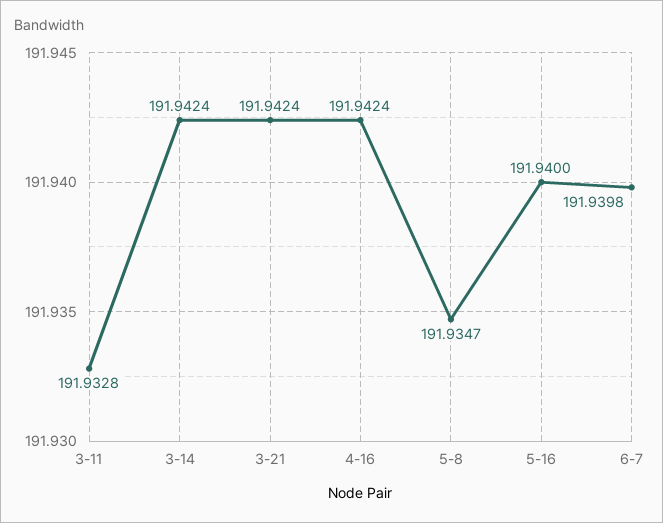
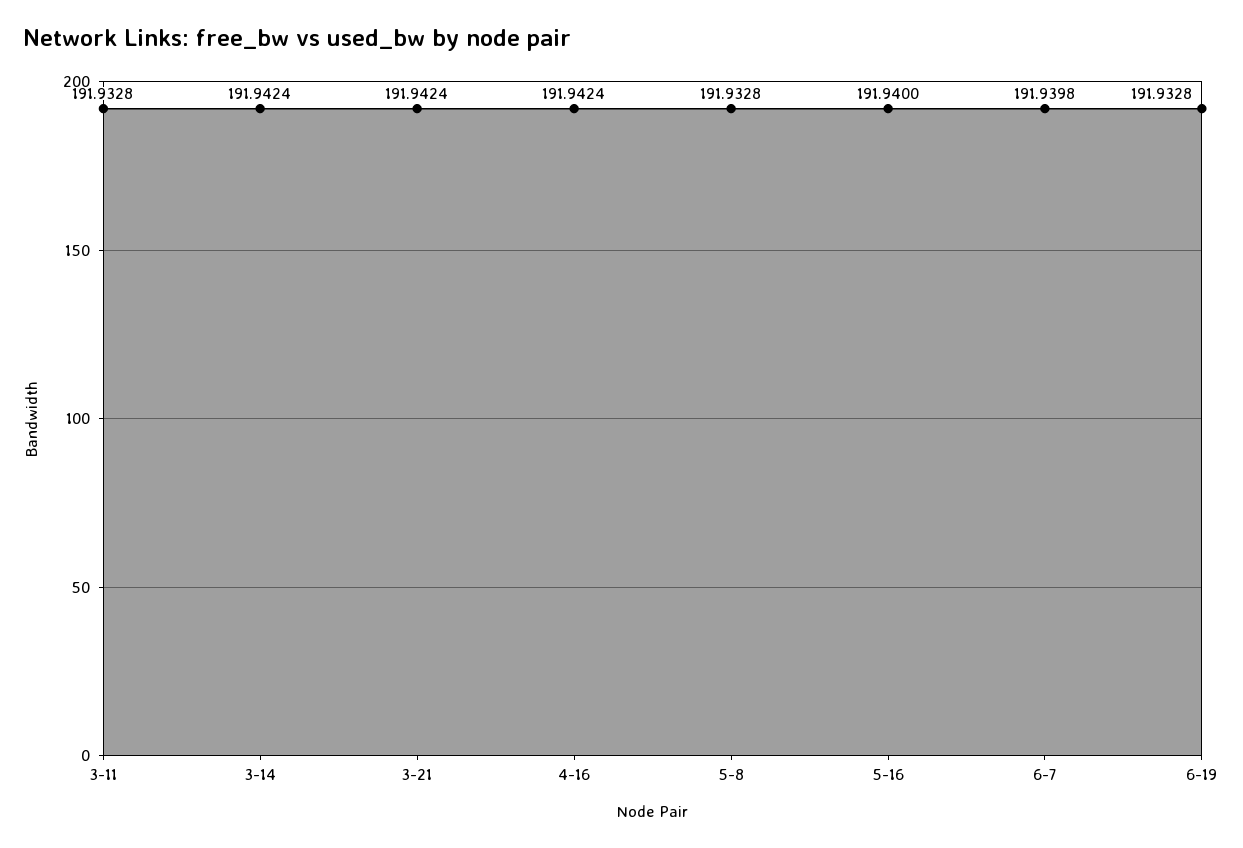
5-8: 191.9347 -> 191.9328
6-19: none -> 191.9328

